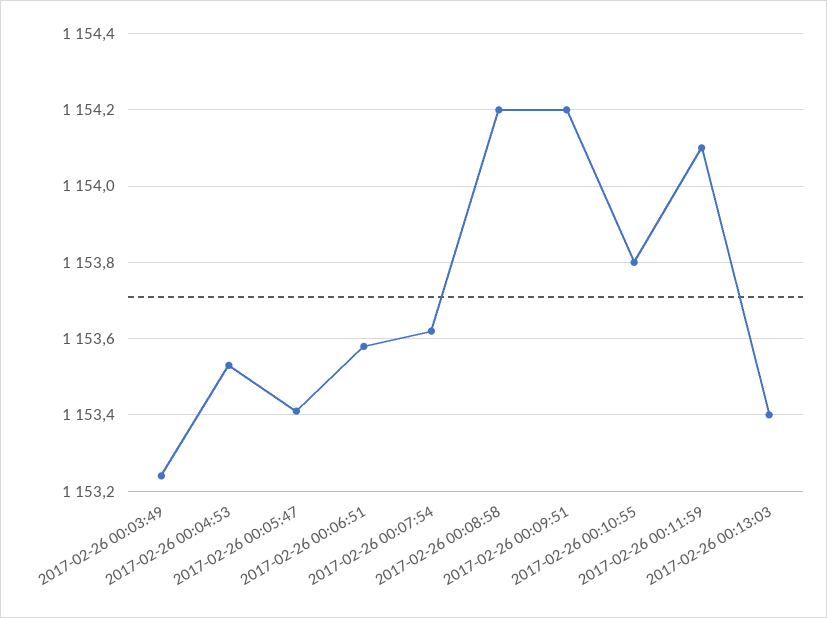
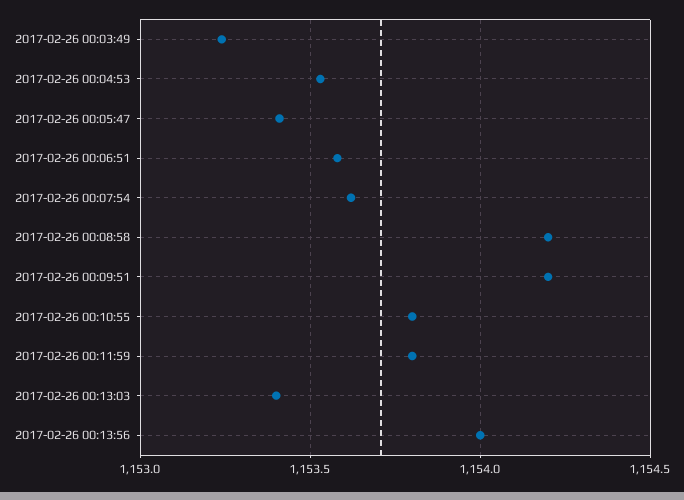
2017-02-26 00:11:59: 1154.1 -> 1153.8
2017-02-26 00:13:56: none -> 1154

